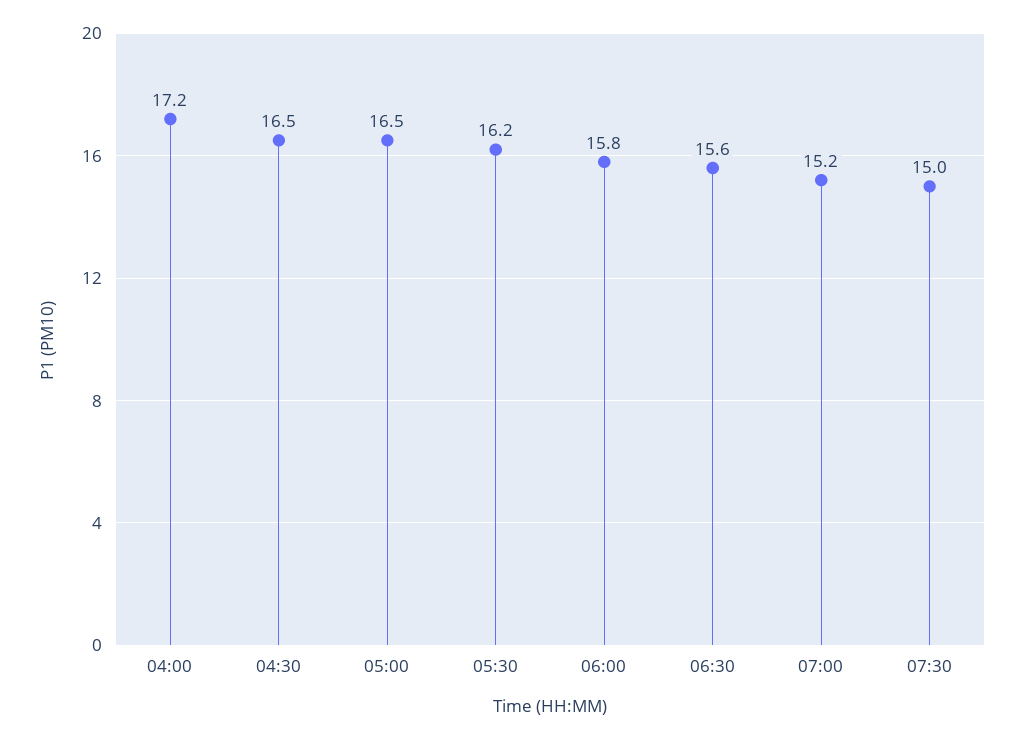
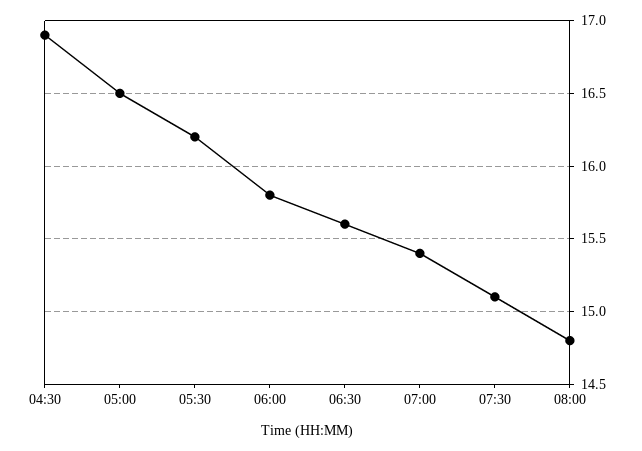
04:00: 17.2 -> none
04:30: 16.5 -> 16.9
07:00: 15.2 -> 15.4
07:30: 15 -> 15.1
08:00: none -> 14.8

